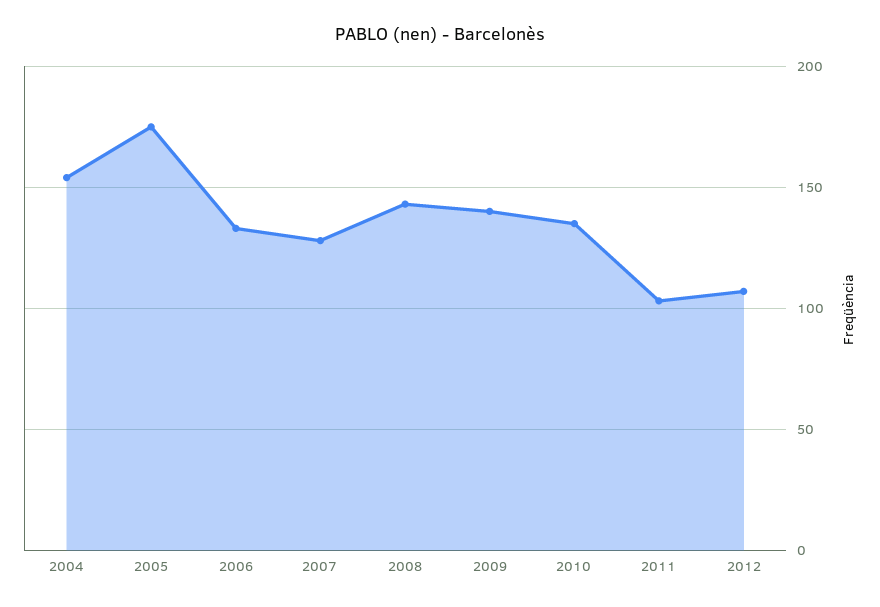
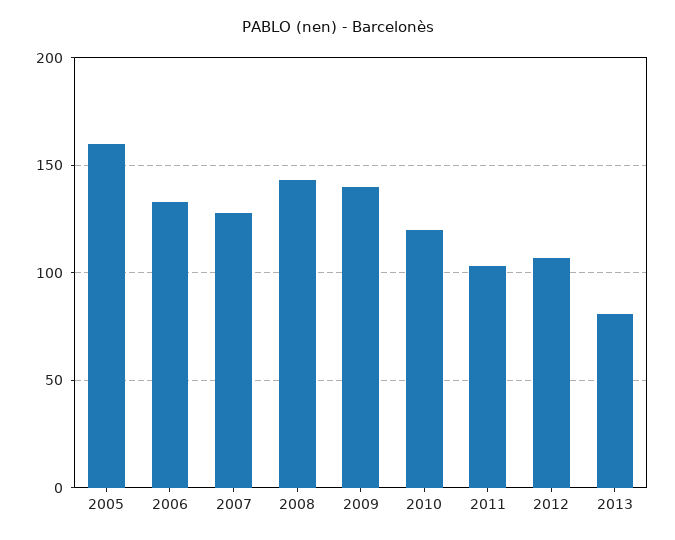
2004: 155 -> none
2005: 175 -> 160
2010: 135 -> 120
2013: none -> 80

